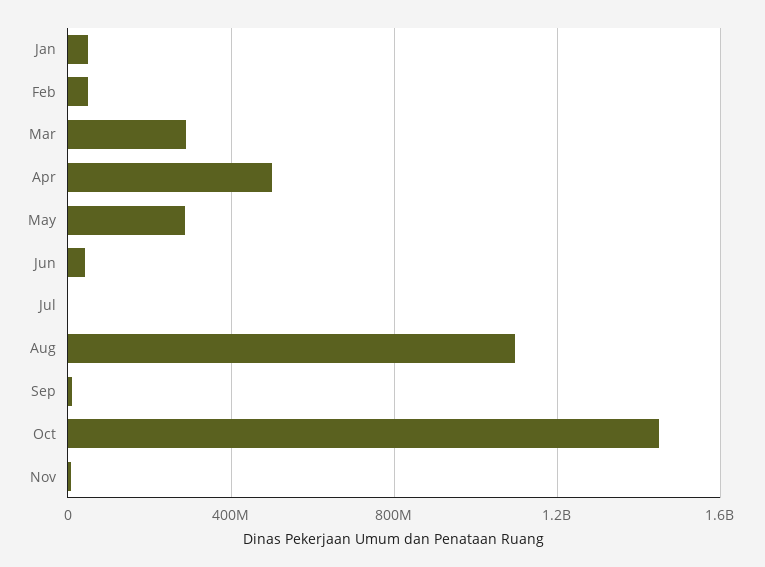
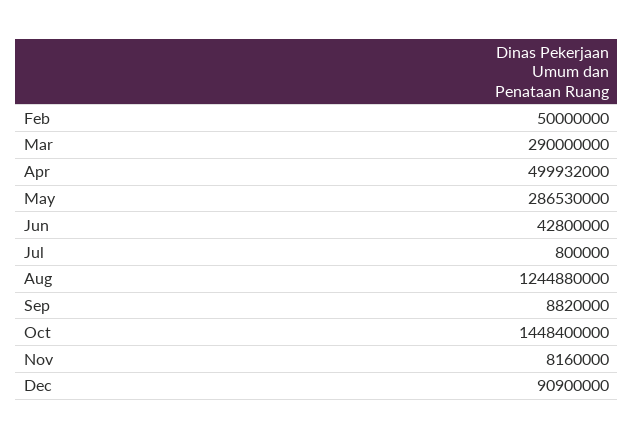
Jan: 50000000 -> none
Aug: 1100000000 -> 1244880000
Dec: none -> 90900000

